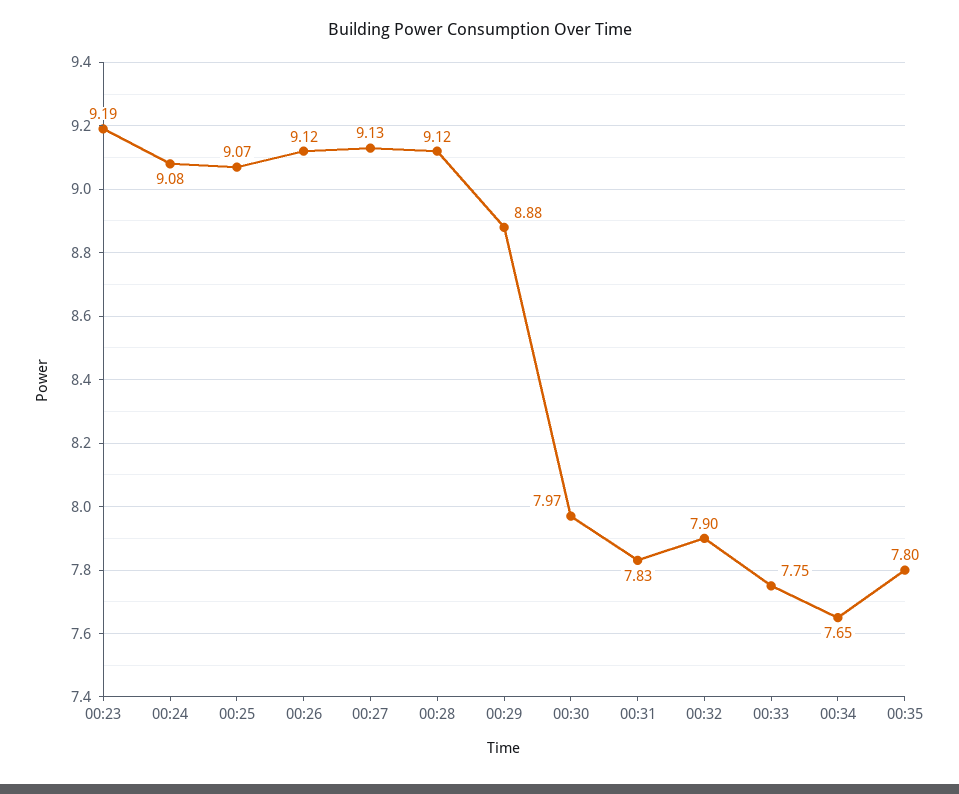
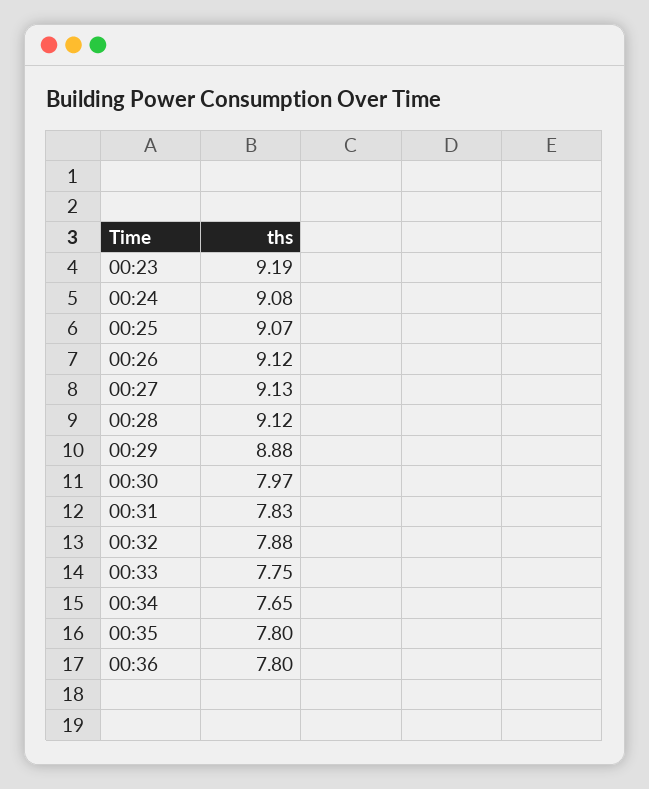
00:32: 7.9 -> 7.88
00:36: none -> 7.8

